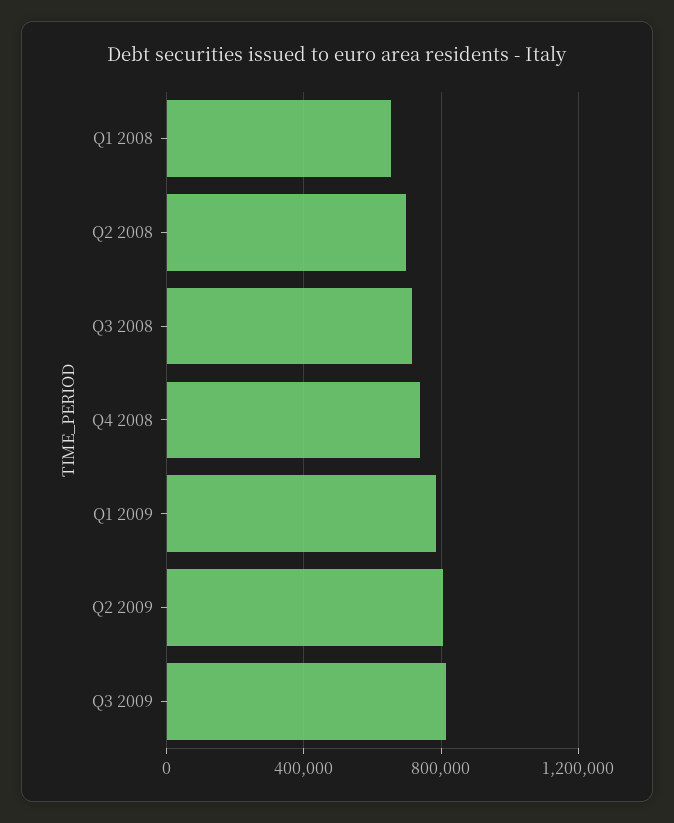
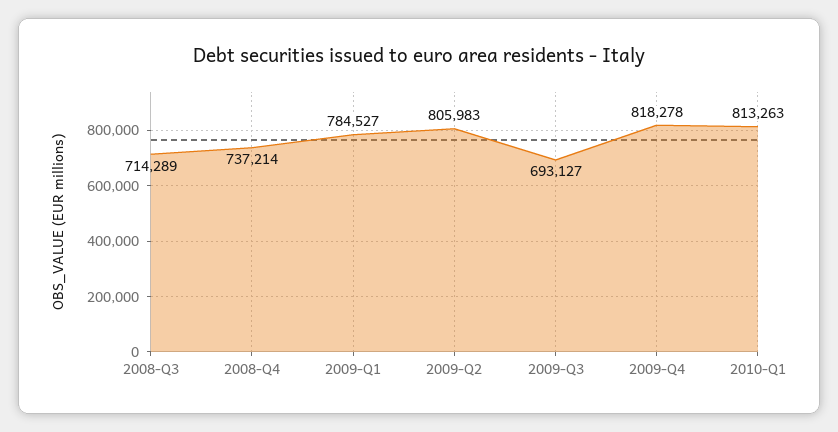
Q1 2008: 650000 -> none
Q2 2008: 700000 -> none
Q3 2009: 800000 -> 693127
2009-Q4: none -> 818278
2010-Q1: none -> 813263

